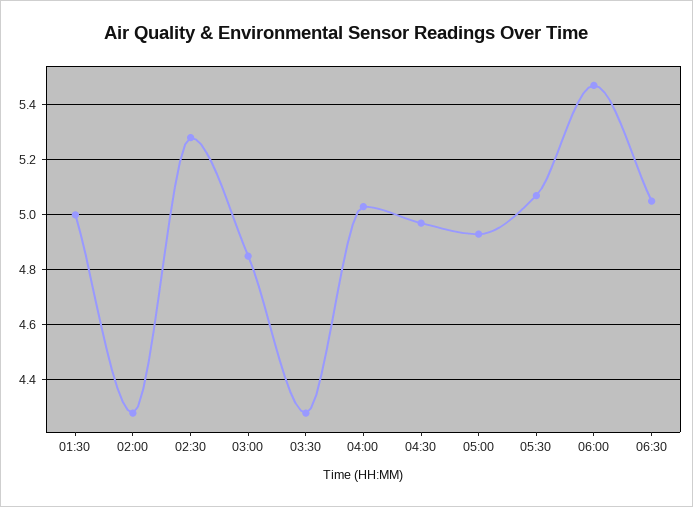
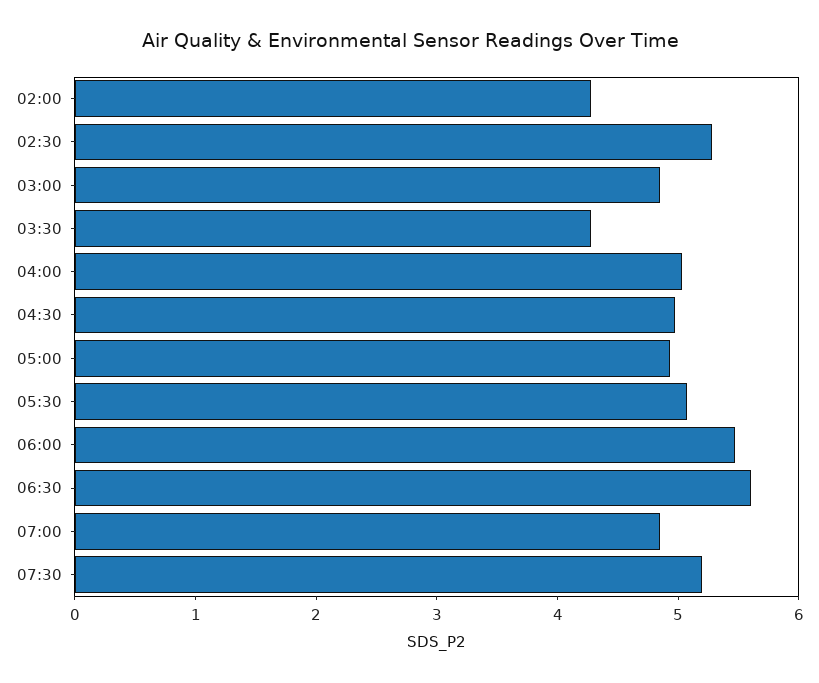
01:30: 5 -> none
06:30: 5.05 -> 5.6
07:00: none -> 4.8
07:30: none -> 5.2

